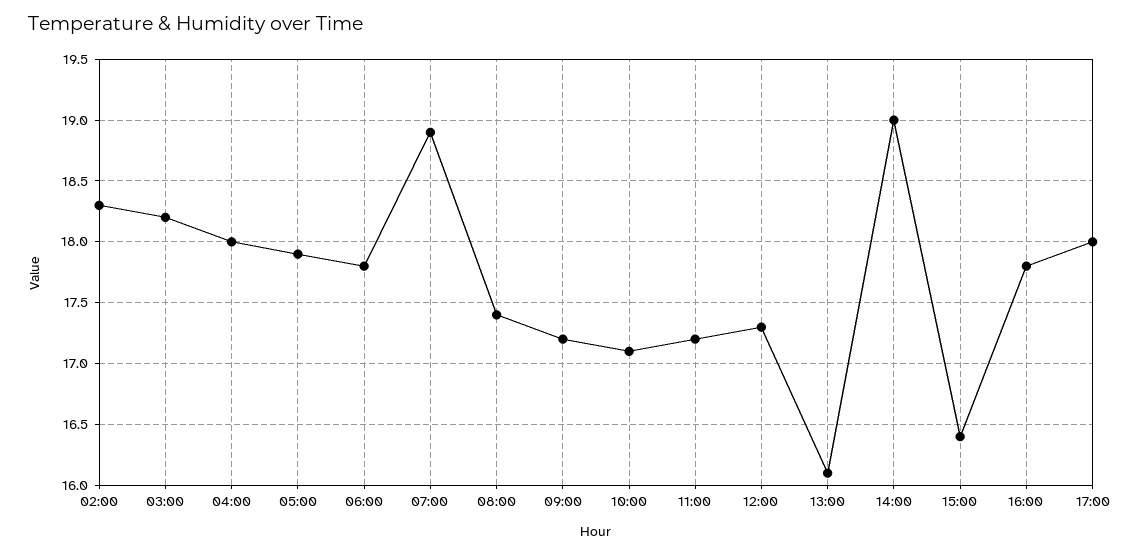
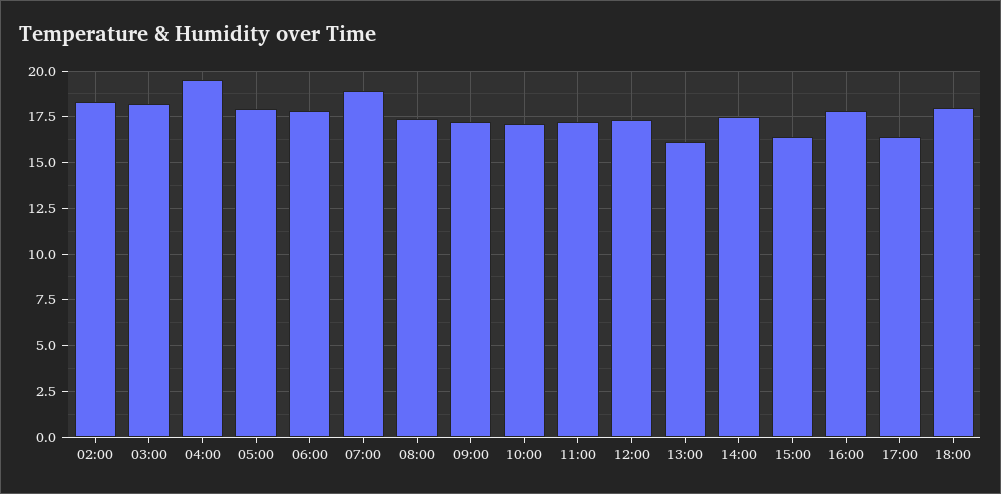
04:00: 18 -> 19.5
14:00: 19 -> 17.5
17:00: 18 -> 16.5
18:00: none -> 18

